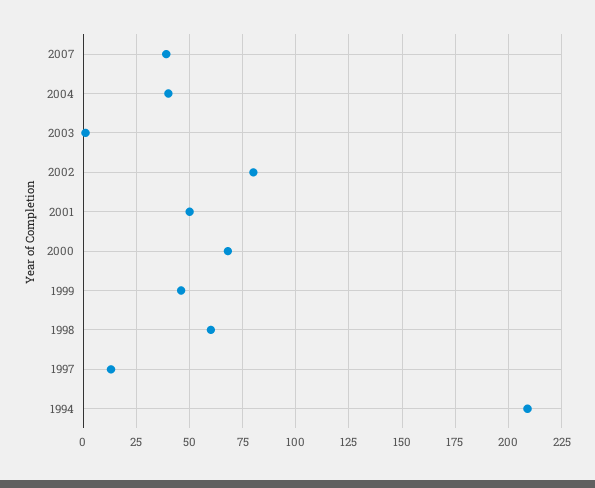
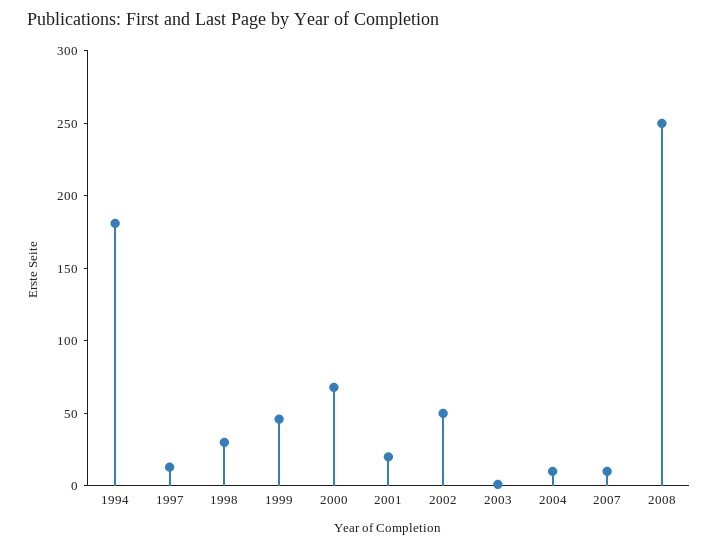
2007: 40 -> 10
2004: 40 -> 10
2002: 80 -> 50
2001: 50 -> 20
1998: 60 -> 30
1994: 210 -> 180
2008: none -> 250

